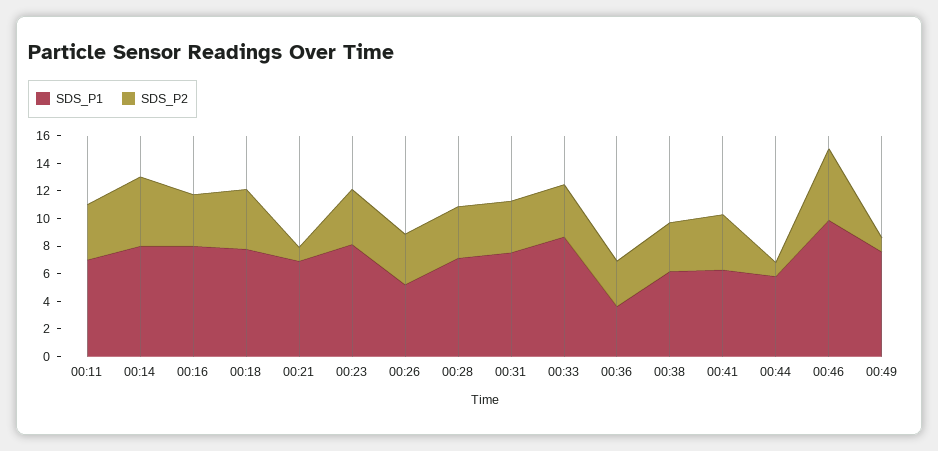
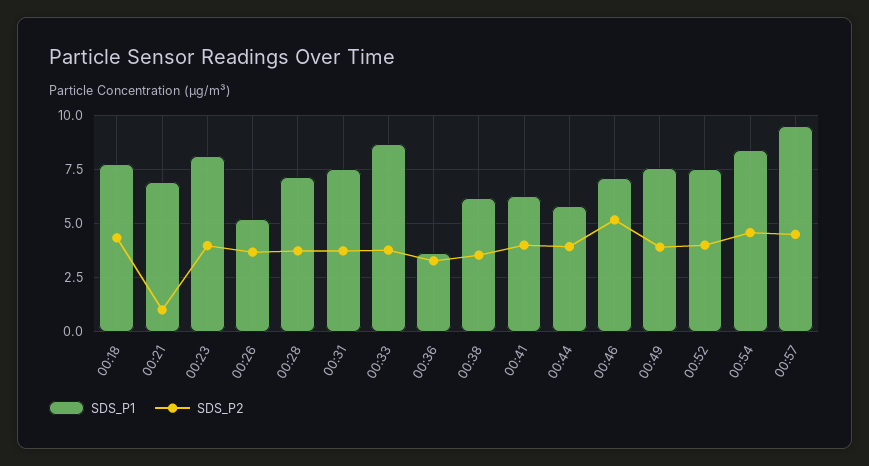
SDS_P1, 00:11: 7 -> none
SDS_P2, 00:11: 4 -> none
SDS_P1, 00:14: 8 -> none
SDS_P2, 00:14: 5 -> none
SDS_P1, 00:16: 8 -> none
SDS_P2, 00:16: 4 -> none
SDS_P2, 00:44: 1 -> 4
SDS_P1, 00:46: 10 -> 7
SDS_P2, 00:49: 1 -> 4
SDS_P1, 00:52: none -> 7.5
SDS_P2, 00:52: none -> 4
SDS_P1, 00:54: none -> 8.5
SDS_P2, 00:54: none -> 4.5
SDS_P1, 00:57: none -> 9.5
SDS_P2, 00:57: none -> 4.5

